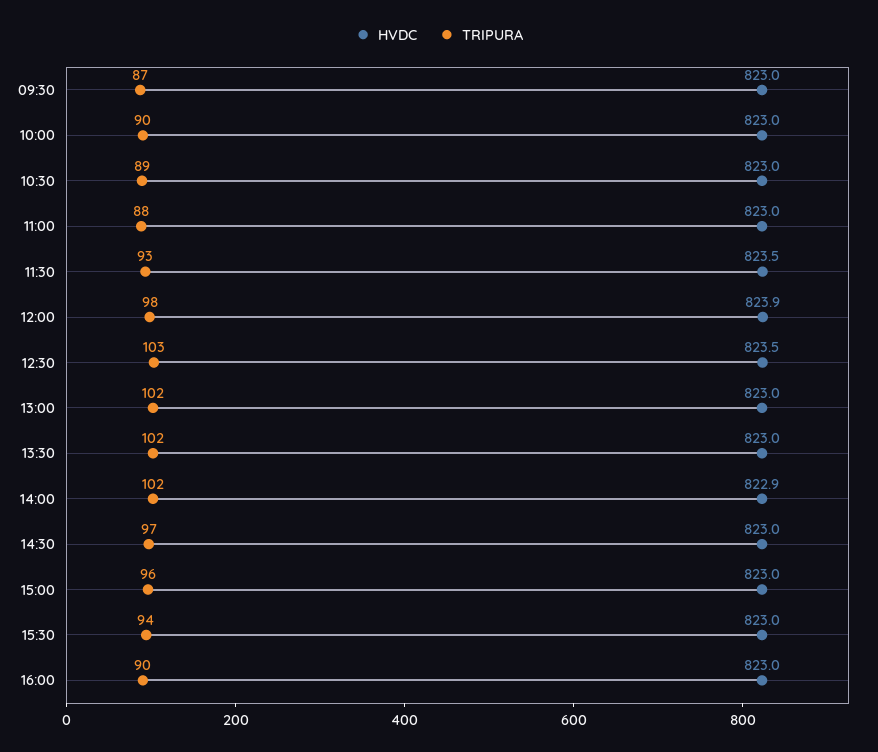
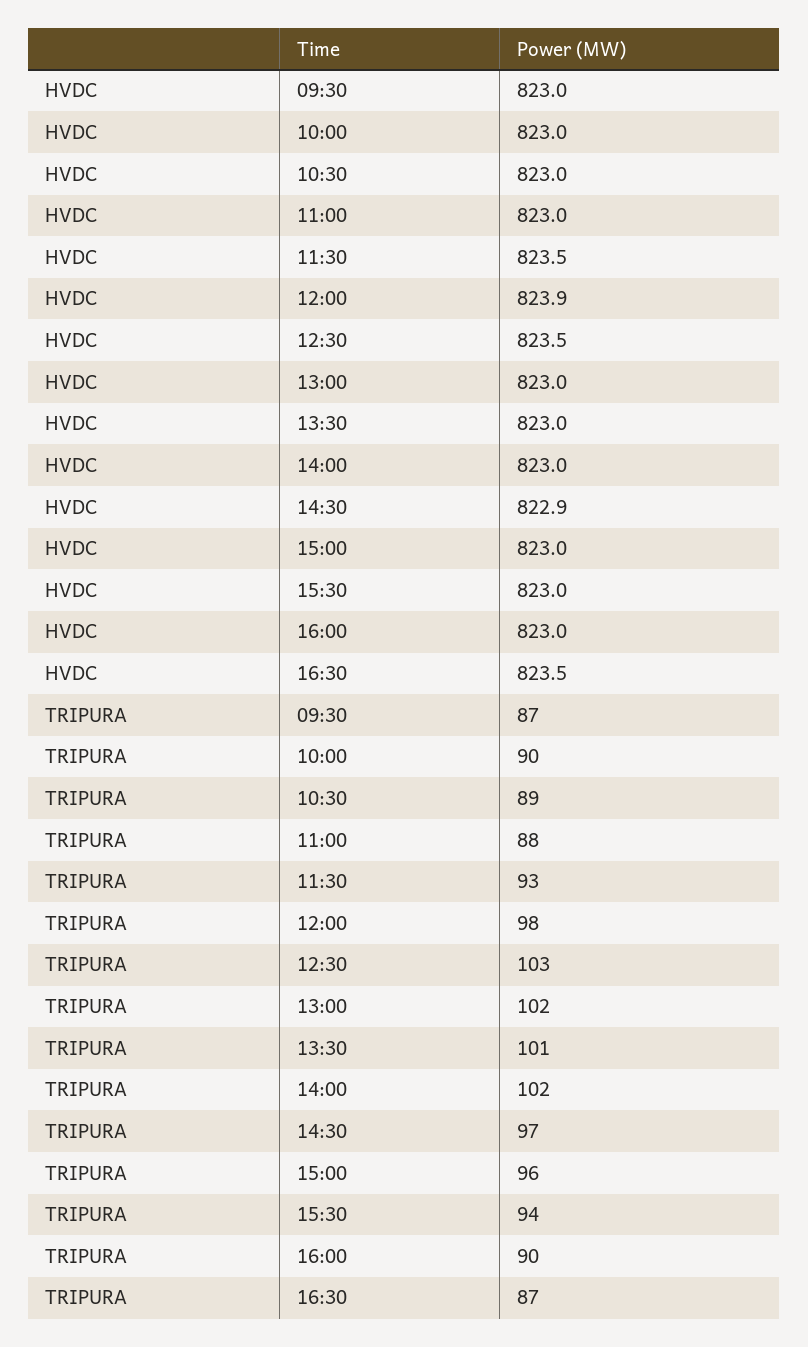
TRIPURA, 13:30: 102 -> 101
HVDC, 14:00: 822.9 -> 823
HVDC, 14:30: 823 -> 822.9
HVDC, 16:30: none -> 823.5
TRIPURA, 16:30: none -> 87

